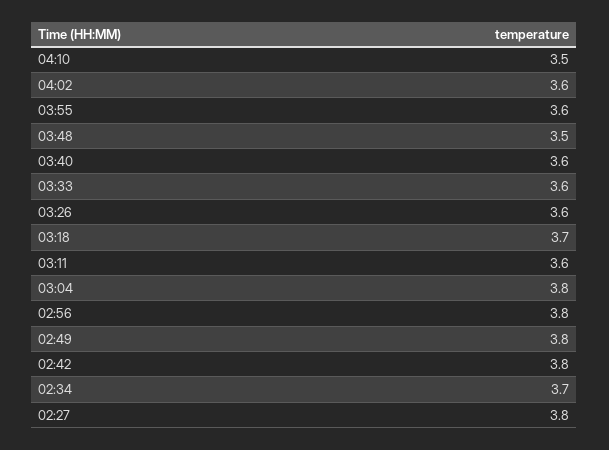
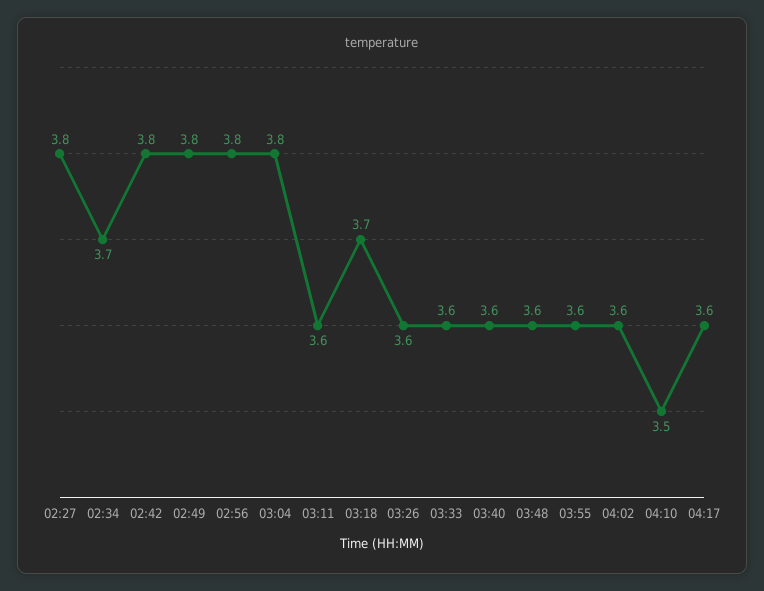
03:48: 3.5 -> 3.6
04:17: none -> 3.6

